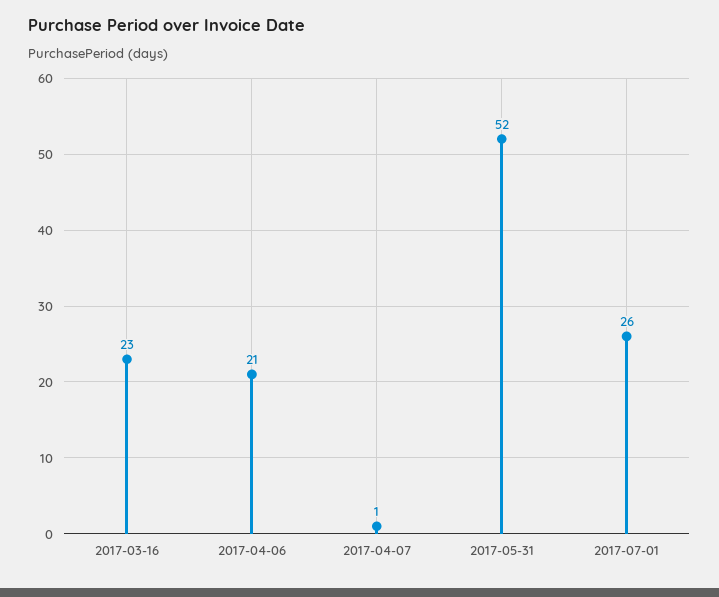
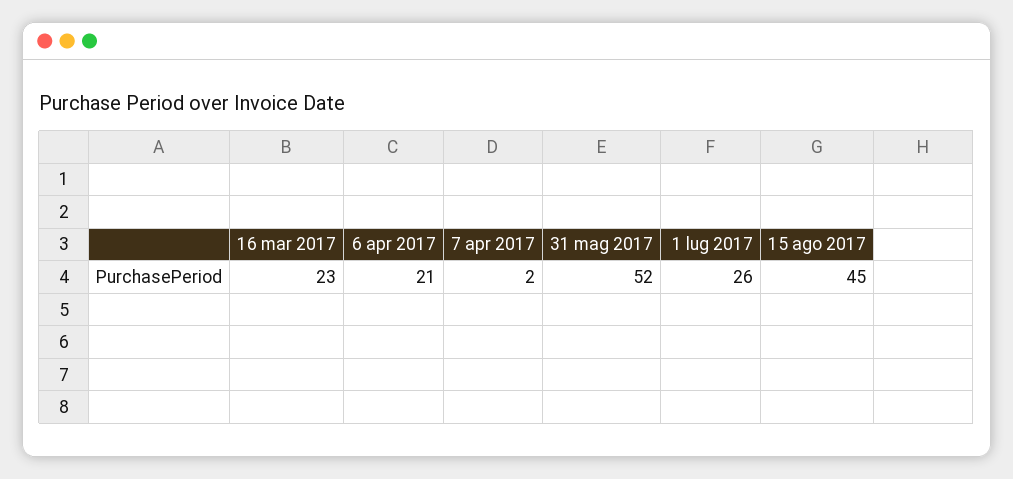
2017-04-07: 1 -> 2
15 ago 2017: none -> 45

